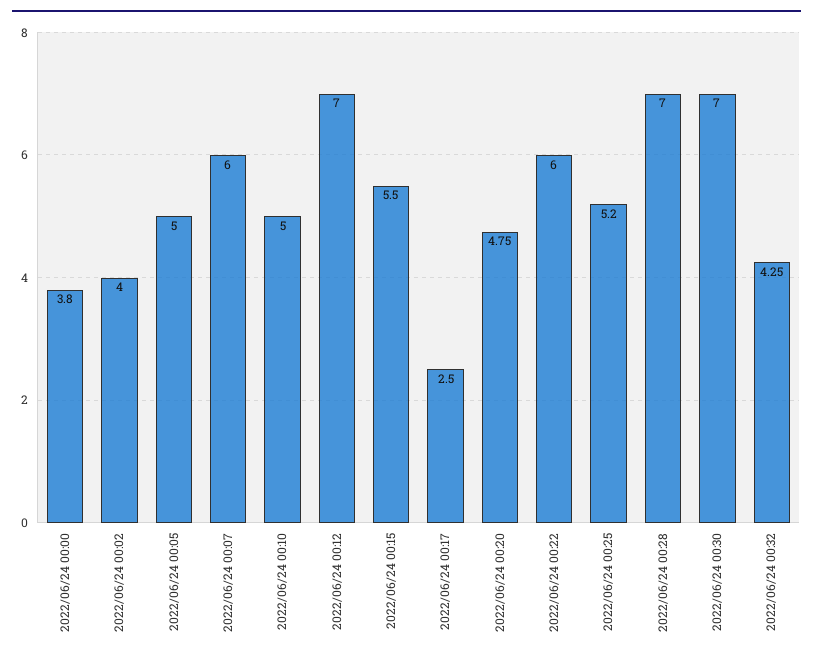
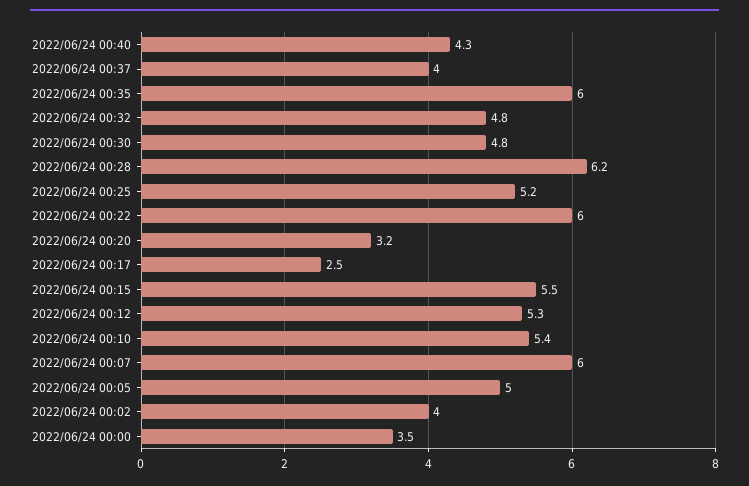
2022/06/24 00:00: 3.8 -> 3.5
2022/06/24 00:10: 5 -> 5.4
2022/06/24 00:12: 7 -> 5.3
2022/06/24 00:20: 4.75 -> 3.2
2022/06/24 00:28: 7 -> 6.2
2022/06/24 00:30: 7 -> 4.8
2022/06/24 00:32: 4.25 -> 4.8
2022/06/24 00:40: none -> 4.3
2022/06/24 00:37: none -> 4
2022/06/24 00:35: none -> 6

